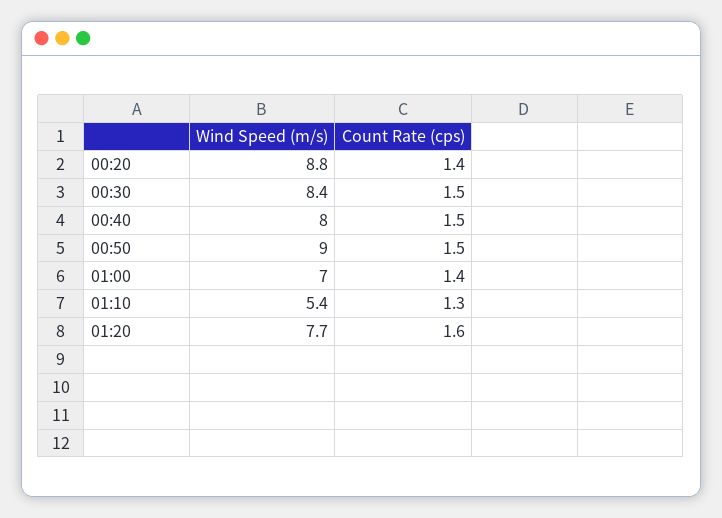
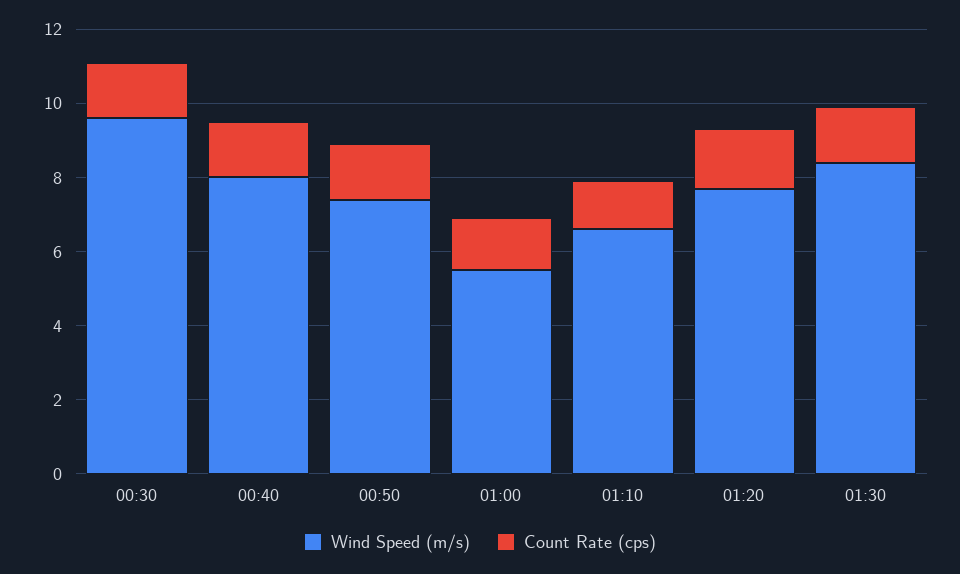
Wind Speed (m/s), 00:20: 8.8 -> none
Count Rate (cps), 00:20: 1.4 -> none
Wind Speed (m/s), 00:30: 8.4 -> 9.5
Wind Speed (m/s), 00:50: 9 -> 7.5
Wind Speed (m/s), 01:00: 7 -> 5.5
Wind Speed (m/s), 01:10: 5.4 -> 6.5
Wind Speed (m/s), 01:30: none -> 8.5
Count Rate (cps), 01:30: none -> 1.5

